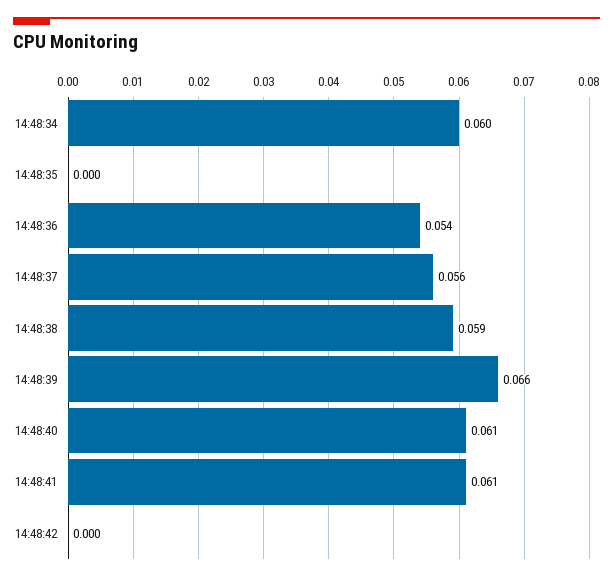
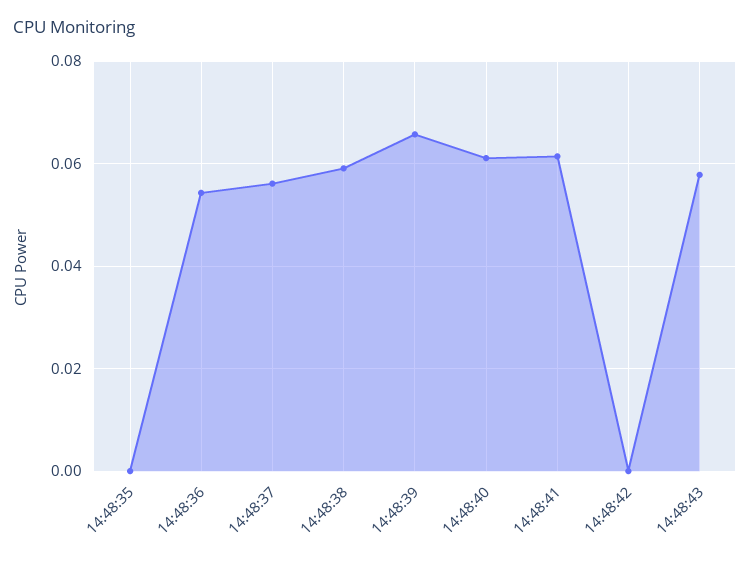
14:48:34: 0.06 -> none
14:48:43: none -> 0.058

